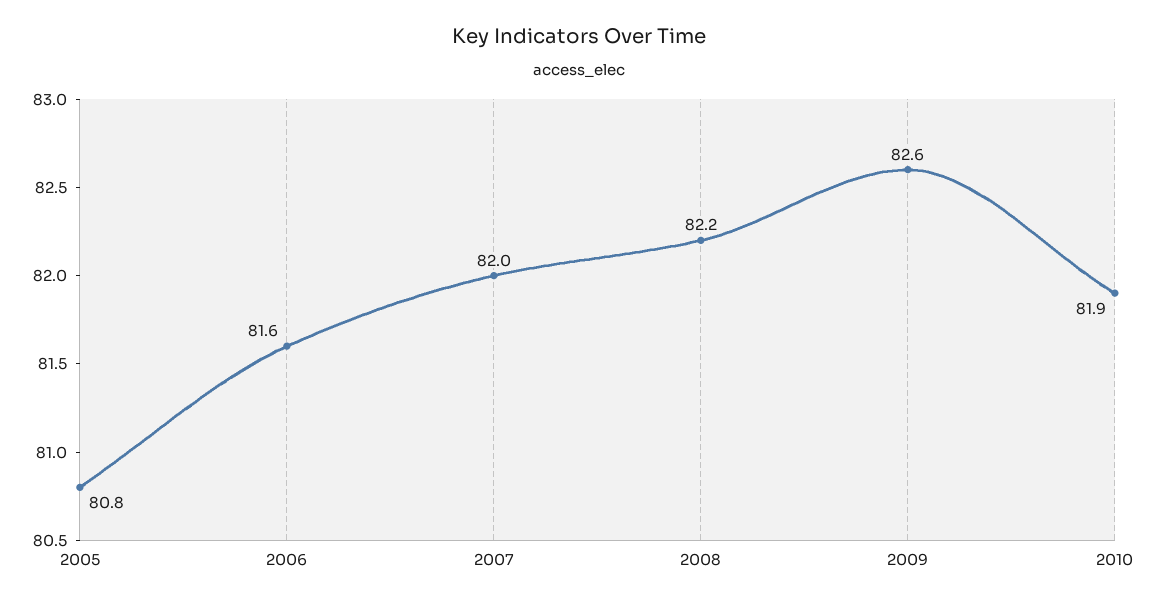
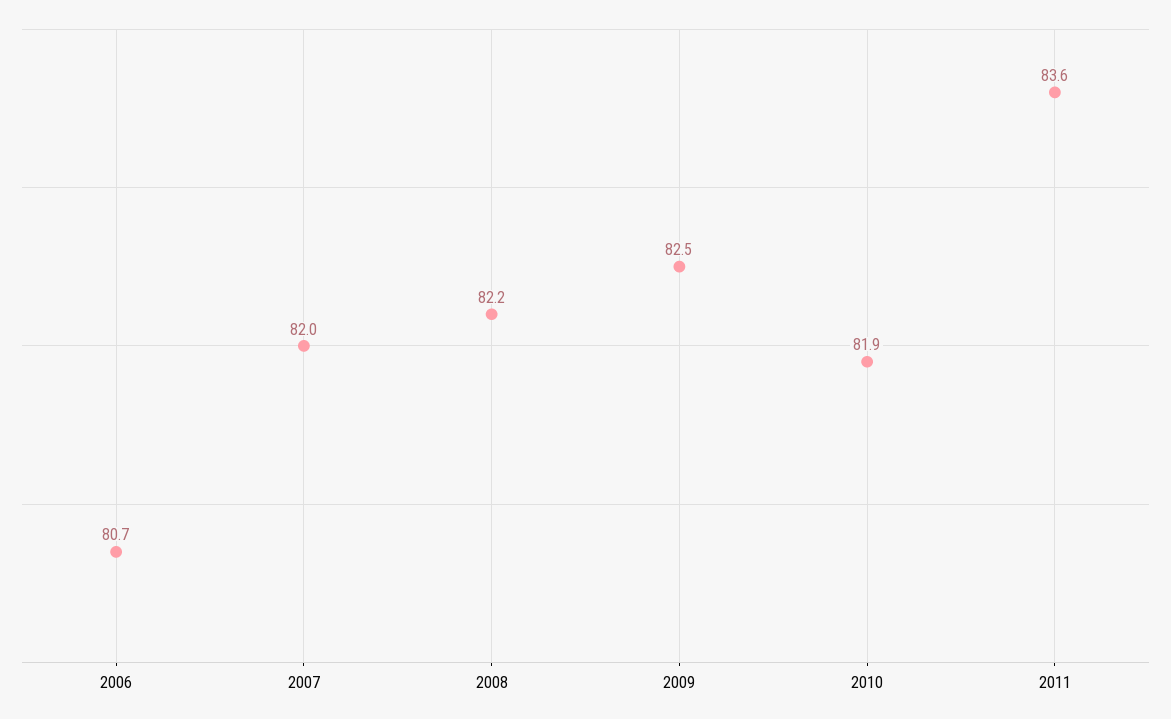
2005: 80.8 -> none
2006: 81.6 -> 80.7
2009: 82.6 -> 82.5
2011: none -> 83.6

